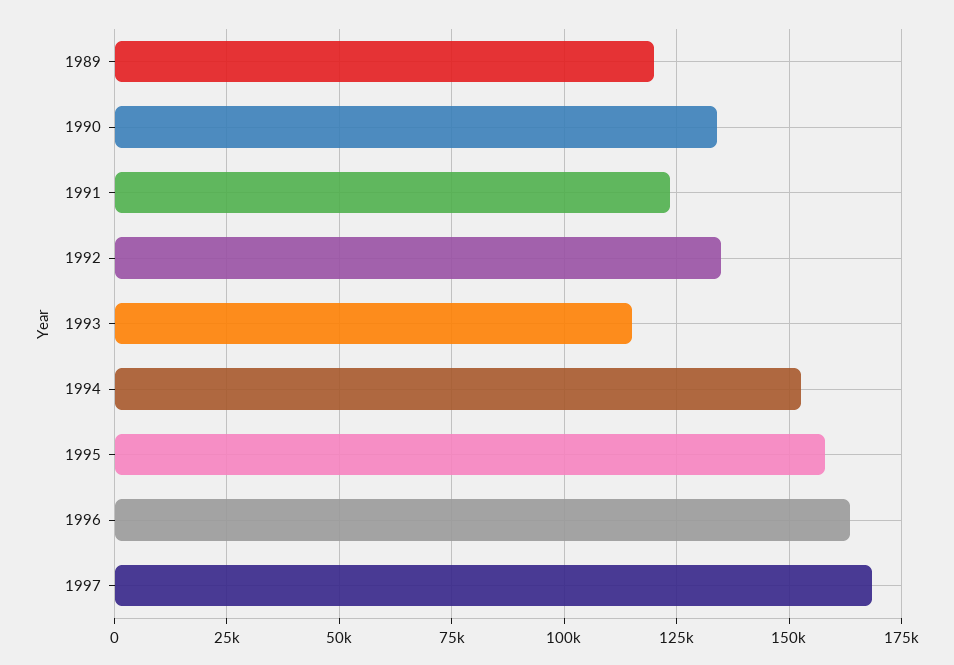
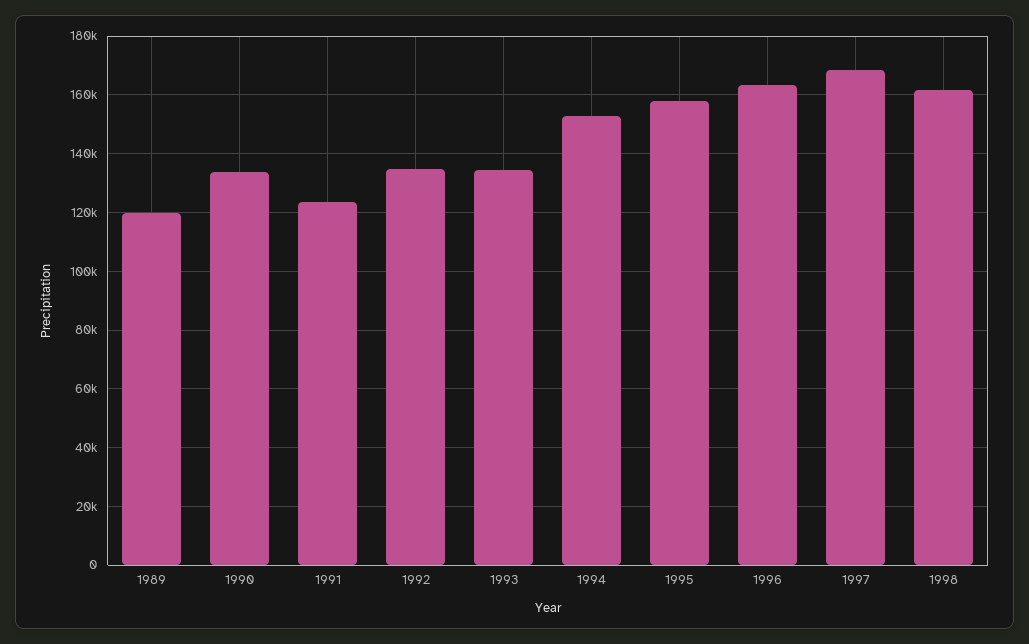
1993: 115000 -> 135000
1998: none -> 162500

